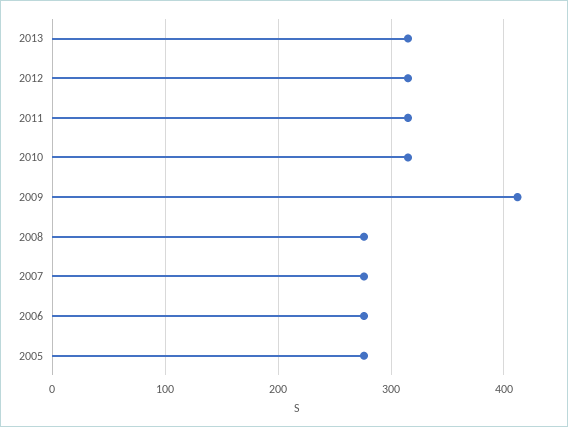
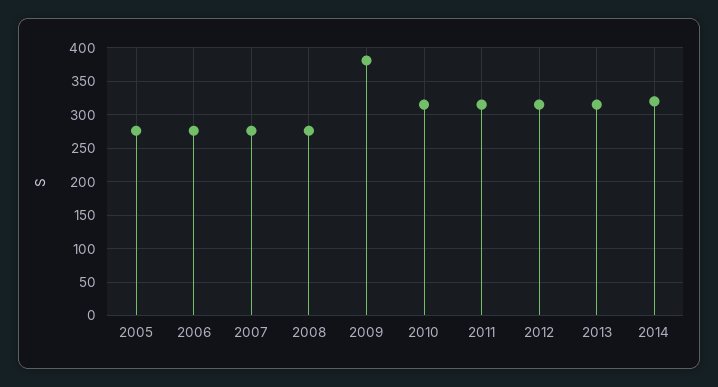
2009: 410 -> 380
2014: none -> 320

